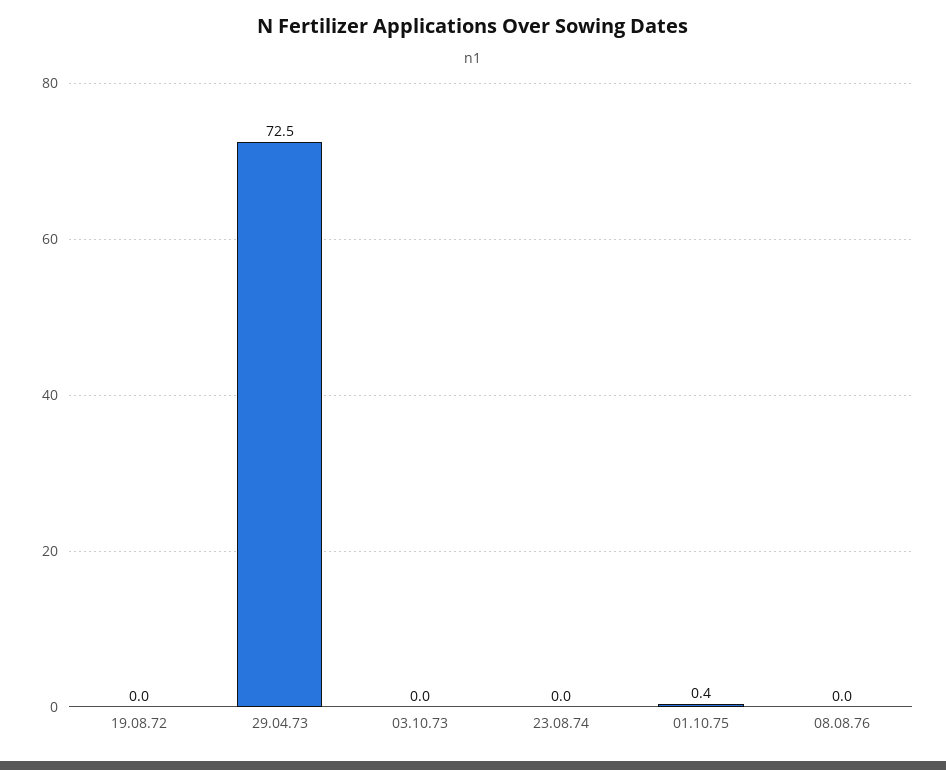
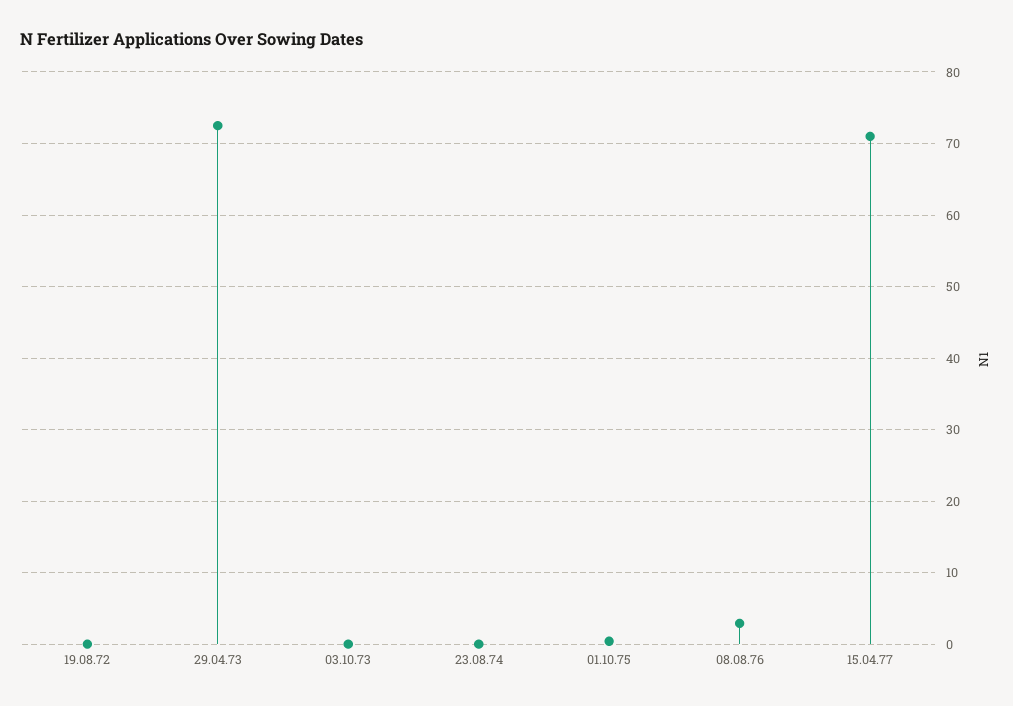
08.08.76: 0 -> 3
15.04.77: none -> 71

